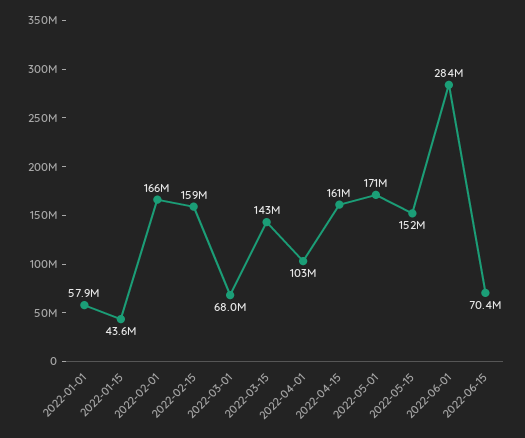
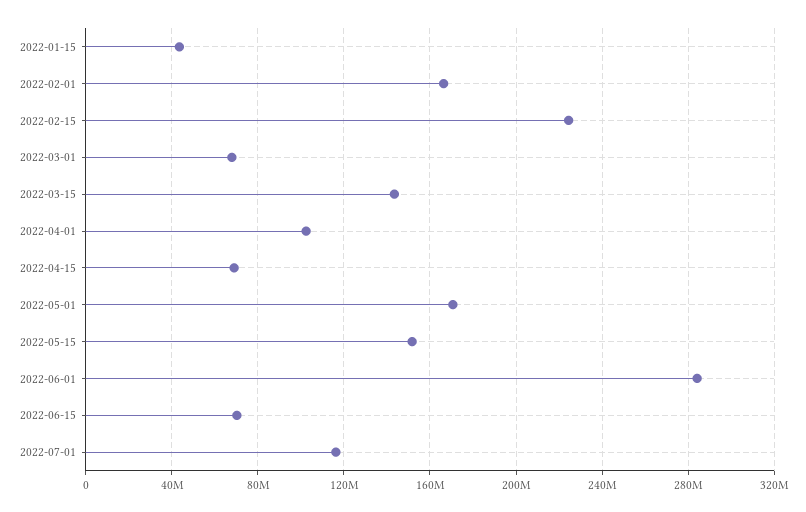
2022-01-01: 57900000 -> none
2022-02-15: 159000000 -> 225000000
2022-04-15: 161000000 -> 70000000
2022-07-01: none -> 115000000

